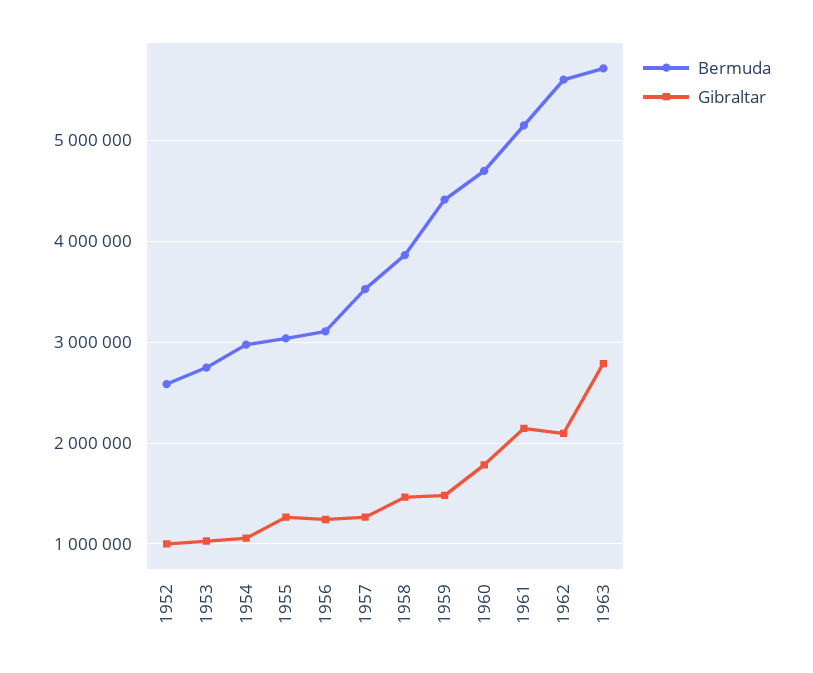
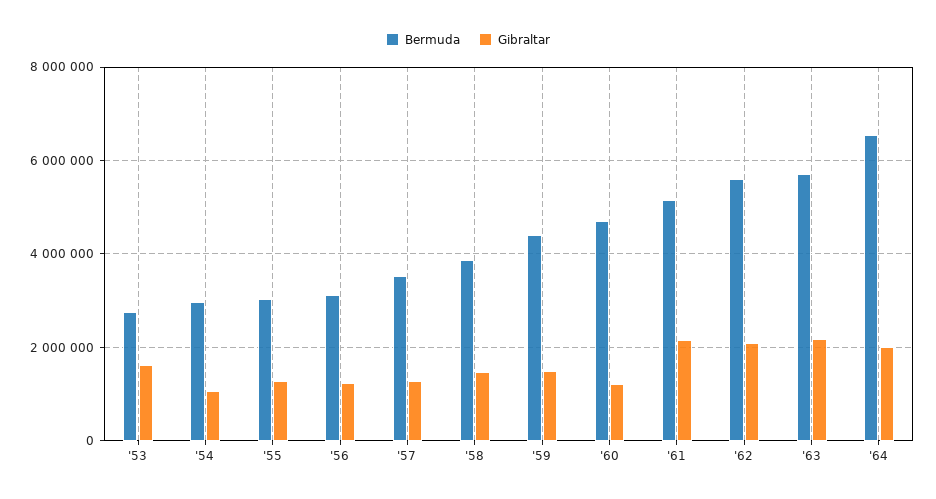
Bermuda, 1952: 2600000 -> none
Gibraltar, 1952: 1000000 -> none
Gibraltar, 1953: 1000000 -> 1600000
Gibraltar, 1960: 1800000 -> 1200000
Gibraltar, 1963: 2800000 -> 2200000
Bermuda, '64: none -> 6600000
Gibraltar, '64: none -> 2000000

